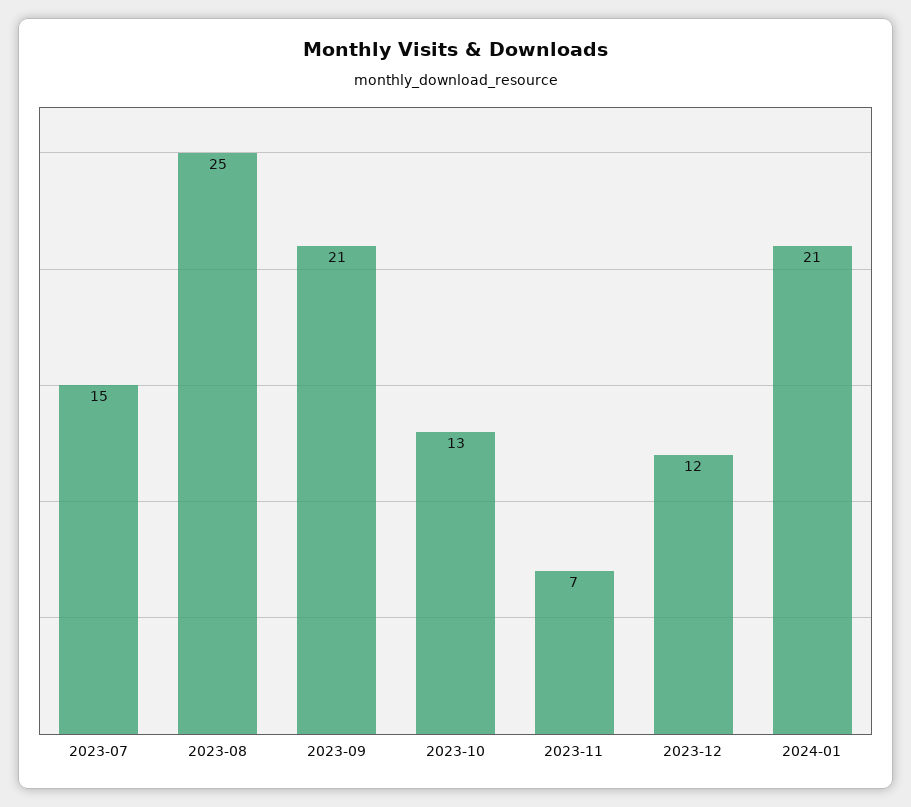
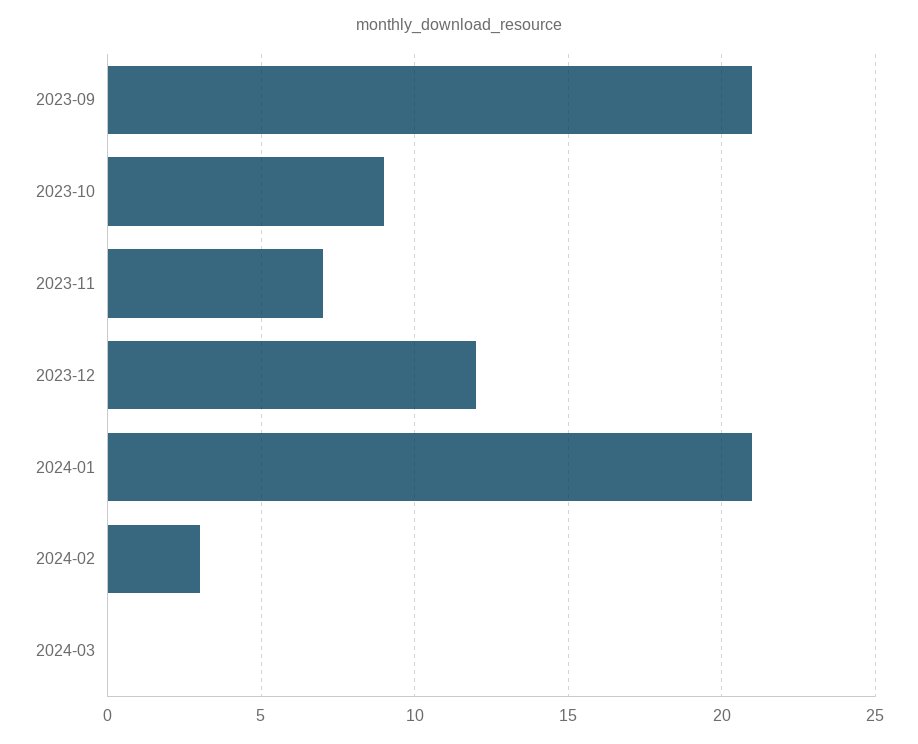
2023-07: 15 -> none
2023-08: 25 -> none
2023-10: 13 -> 9
2024-02: none -> 3
2024-03: none -> 0

